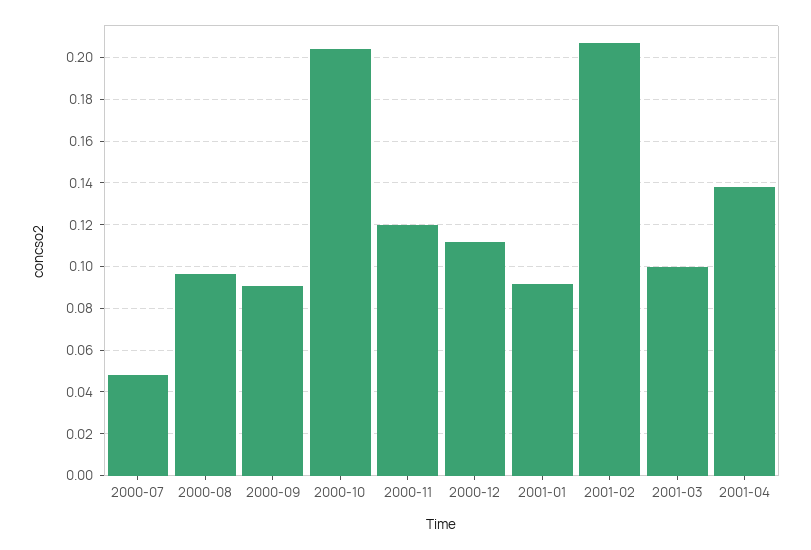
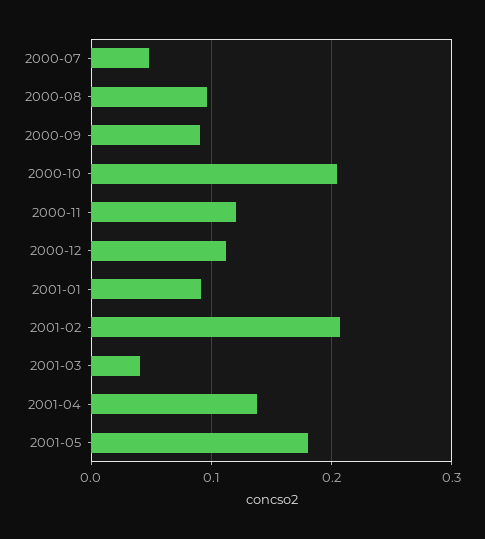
2001-03: 0.1 -> 0.04
2001-05: none -> 0.18

